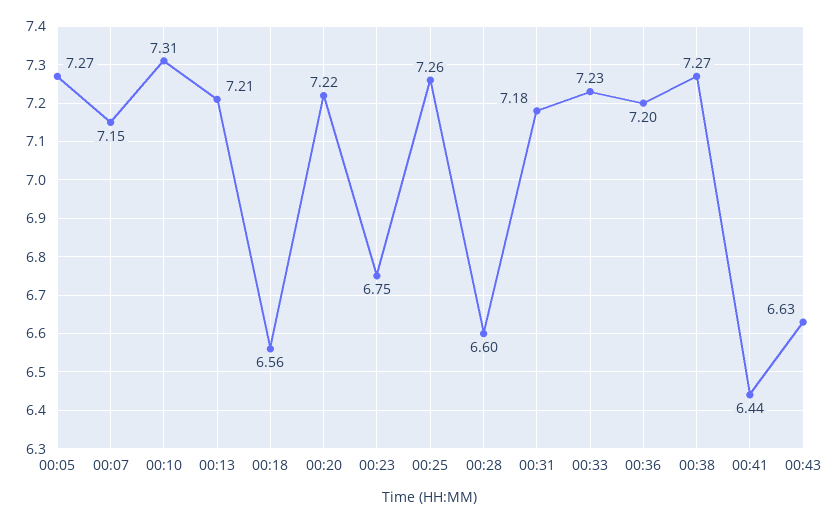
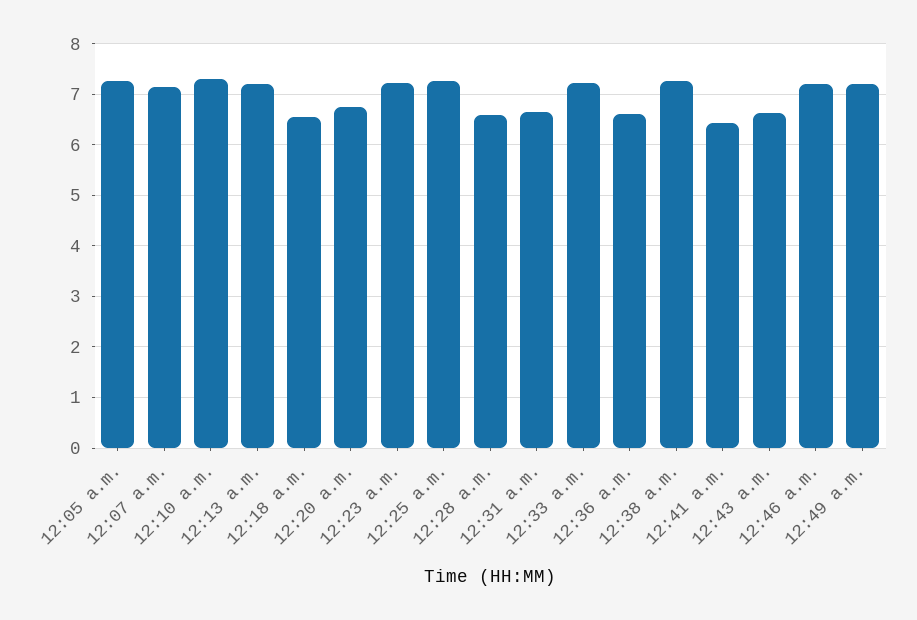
00:20: 7.22 -> 6.8
00:23: 6.75 -> 7.2
00:31: 7.18 -> 6.6
00:36: 7.2 -> 6.6
12:46 a.m.: none -> 7.2
12:49 a.m.: none -> 7.2

